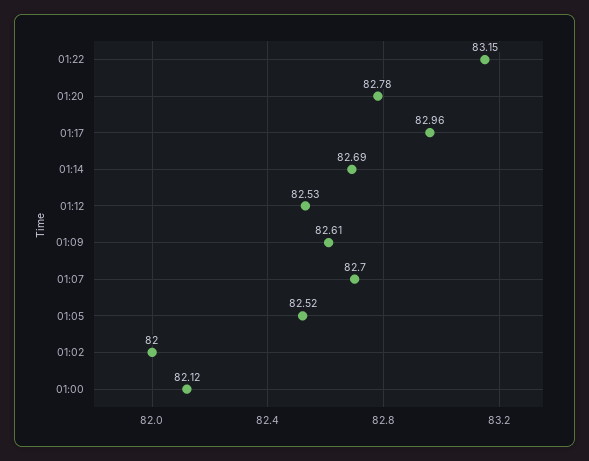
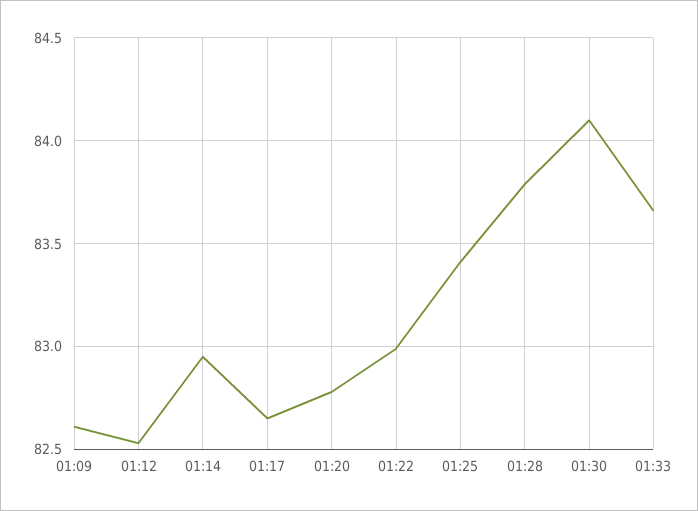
01:22: 83.15 -> 83
01:17: 82.96 -> 82.65
01:14: 82.69 -> 82.95
01:07: 82.7 -> none
01:05: 82.52 -> none
01:02: 82 -> none
01:00: 82.12 -> none
01:25: none -> 83.4
01:28: none -> 83.8
01:30: none -> 84.1
01:33: none -> 83.65

